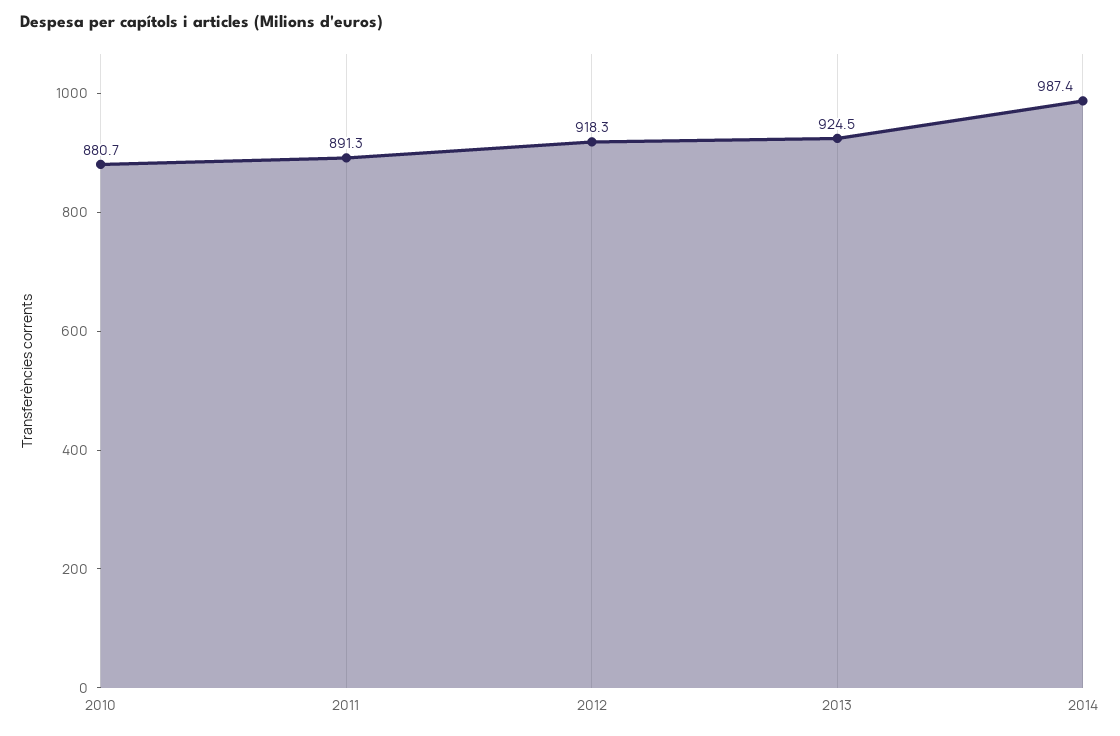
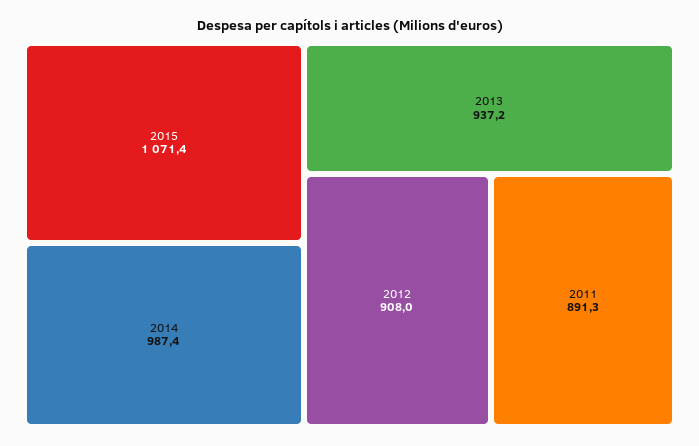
2010: 880.7 -> none
2012: 918.3 -> 908
2013: 924.5 -> 937.2
2015: none -> 1071.4

